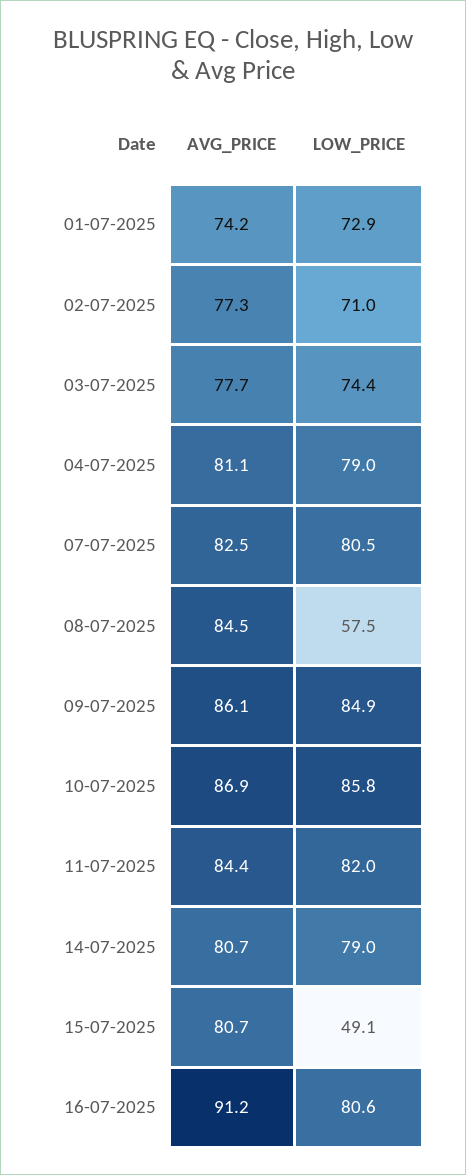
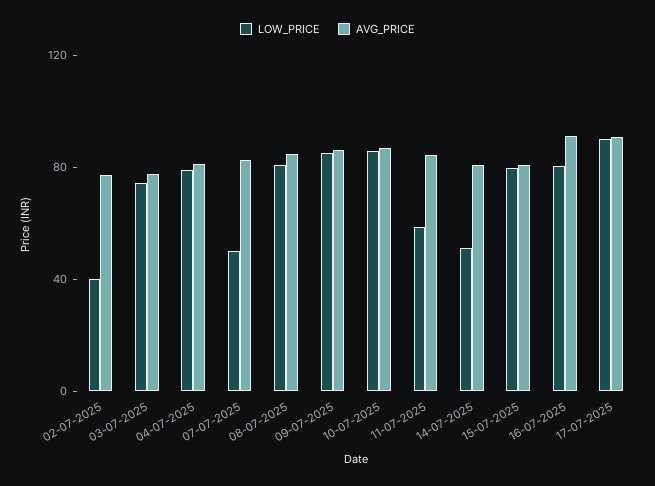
AVG_PRICE, 01-07-2025: 74.2 -> none
LOW_PRICE, 01-07-2025: 72.9 -> none
LOW_PRICE, 02-07-2025: 71 -> 40
LOW_PRICE, 07-07-2025: 80.5 -> 50
LOW_PRICE, 08-07-2025: 57.5 -> 80
LOW_PRICE, 11-07-2025: 82 -> 60
LOW_PRICE, 14-07-2025: 79 -> 50
LOW_PRICE, 15-07-2025: 49.1 -> 80
LOW_PRICE, 17-07-2025: none -> 90
AVG_PRICE, 17-07-2025: none -> 90

